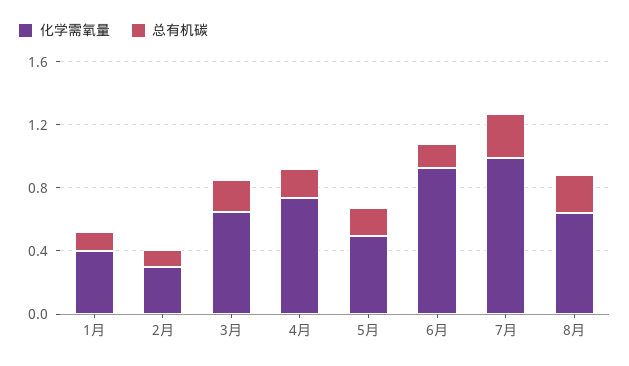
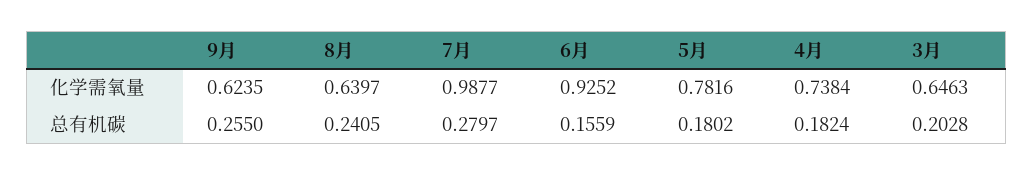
化学需氧量, 1月: 0.4 -> none
总有机碳, 1月: 0.1 -> none
化学需氧量, 2月: 0.3 -> none
总有机碳, 2月: 0.1 -> none
化学需氧量, 5月: 0.5 -> 0.7816
化学需氧量, 9月: none -> 0.6235
总有机碳, 9月: none -> 0.255

